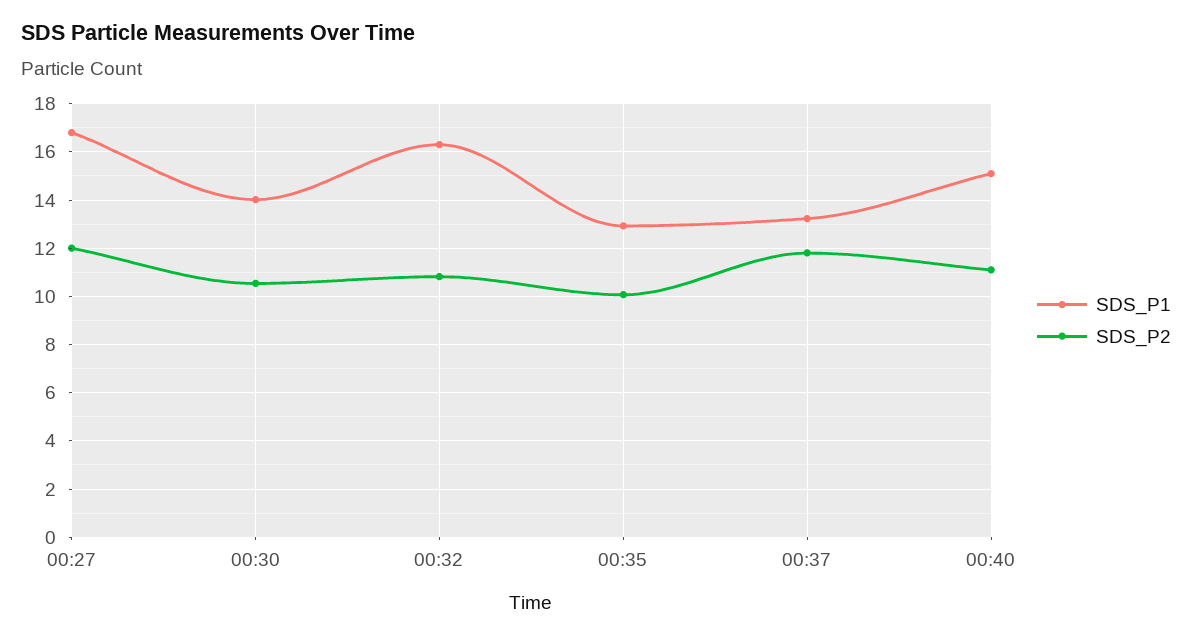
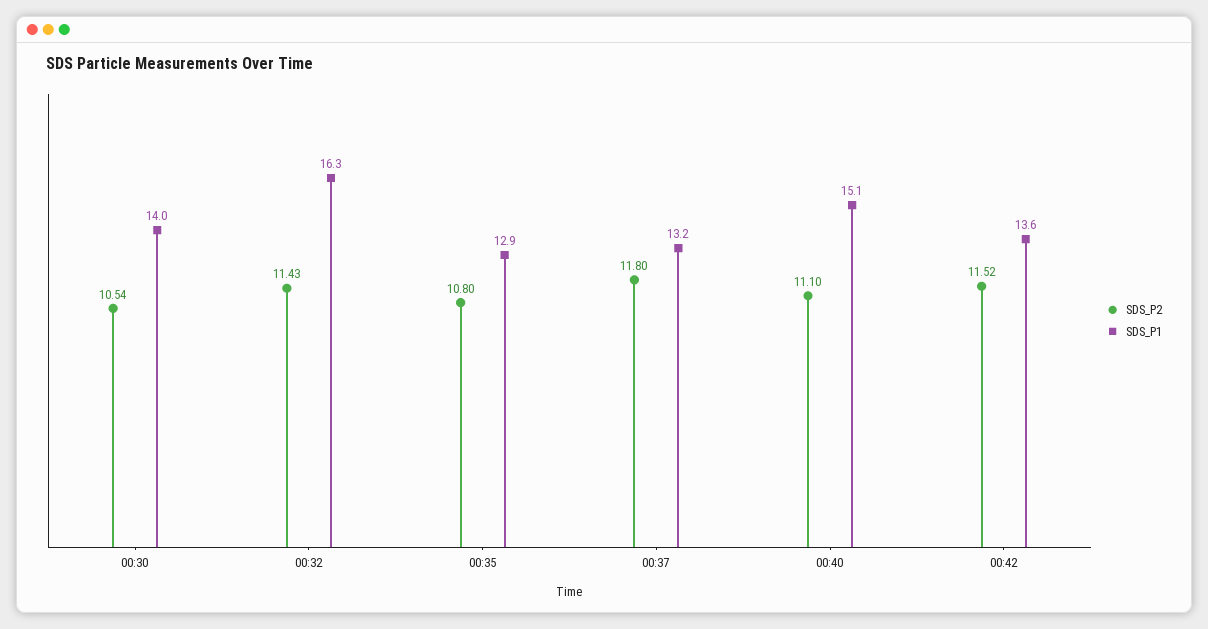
SDS_P1, 00:27: 16.75 -> none
SDS_P2, 00:27: 12 -> none
SDS_P2, 00:32: 10.75 -> 11.43
SDS_P2, 00:35: 10 -> 10.8
SDS_P2, 00:42: none -> 11.52
SDS_P1, 00:42: none -> 13.6

